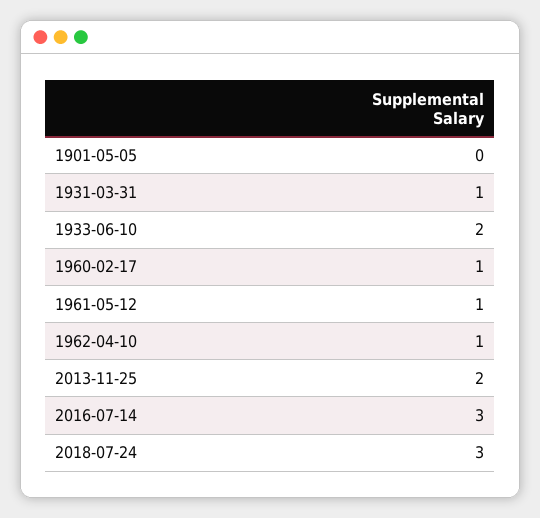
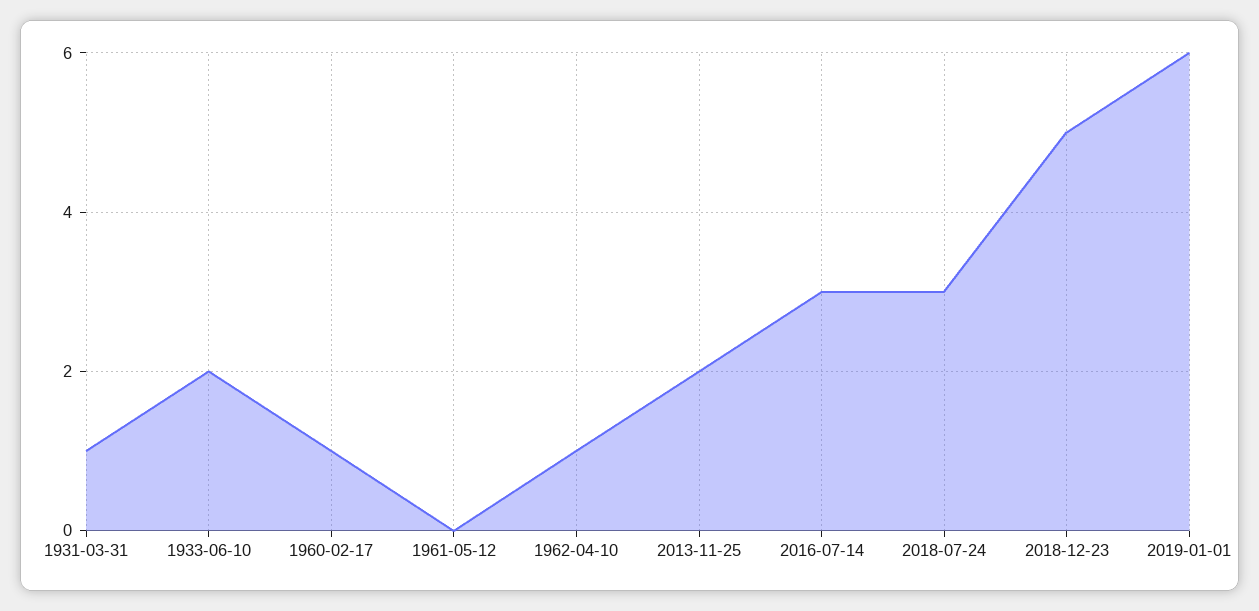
1901-05-05: 0 -> none
1961-05-12: 1 -> 0
2018-12-23: none -> 5
2019-01-01: none -> 6

